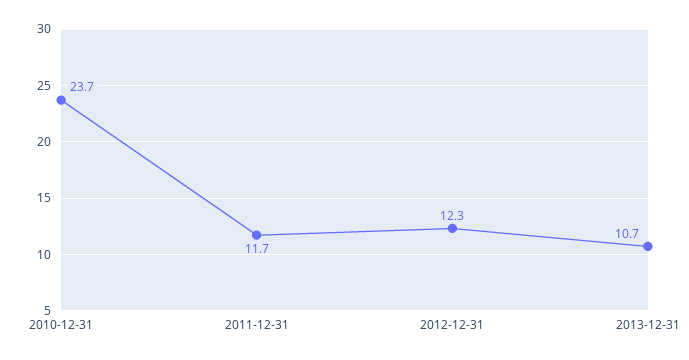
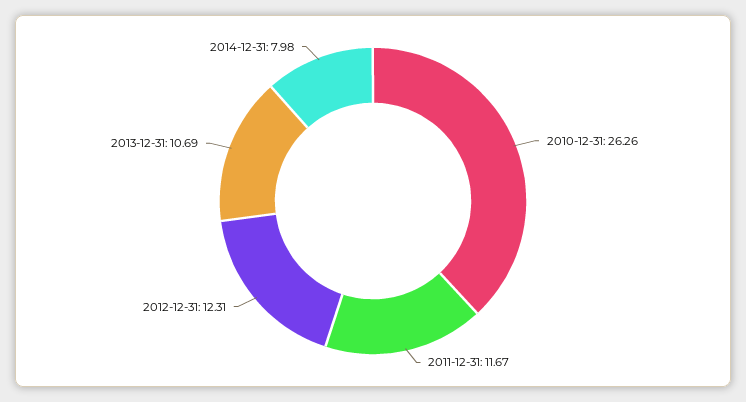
2010-12-31: 23.7 -> 26.26
2014-12-31: none -> 7.98

